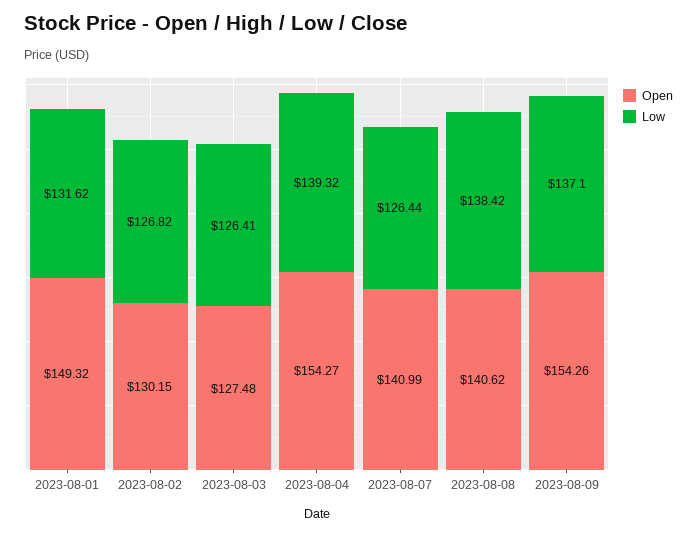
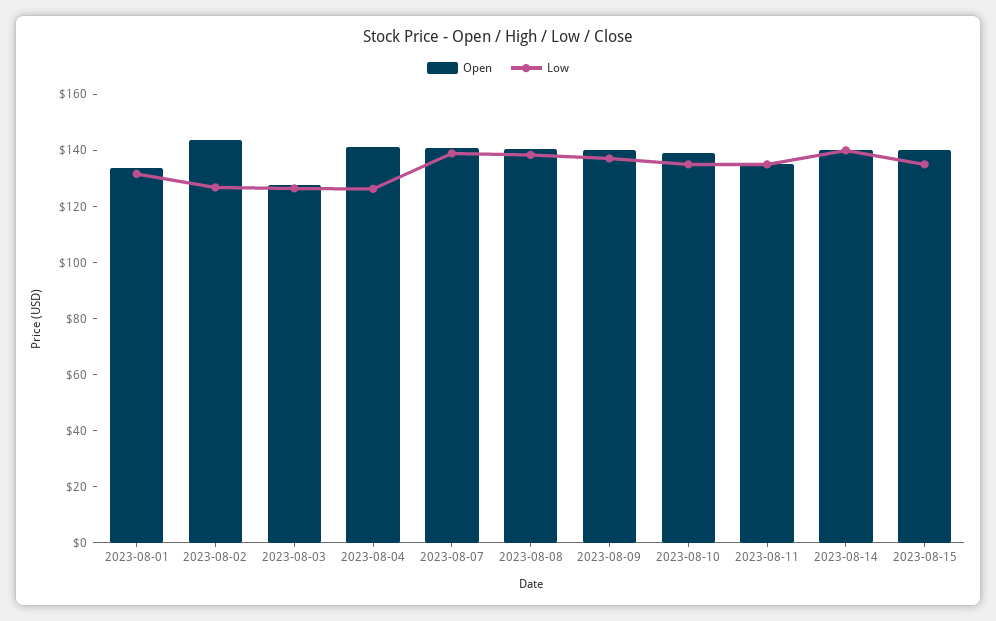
Open, 2023-08-01: 149.32 -> 135
Open, 2023-08-02: 130.15 -> 145
Open, 2023-08-04: 154.27 -> 140
Low, 2023-08-04: 139.32 -> 125
Low, 2023-08-07: 126.44 -> 140
Open, 2023-08-09: 154.26 -> 140
Open, 2023-08-10: none -> 140
Low, 2023-08-10: none -> 135
Open, 2023-08-11: none -> 135
Low, 2023-08-11: none -> 135
Open, 2023-08-14: none -> 140
Low, 2023-08-14: none -> 140
Open, 2023-08-15: none -> 140
Low, 2023-08-15: none -> 135

